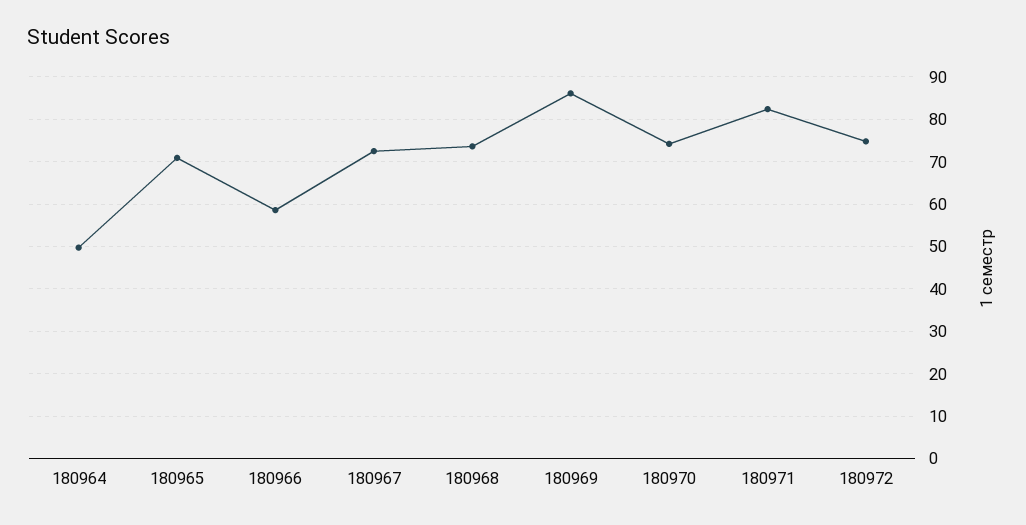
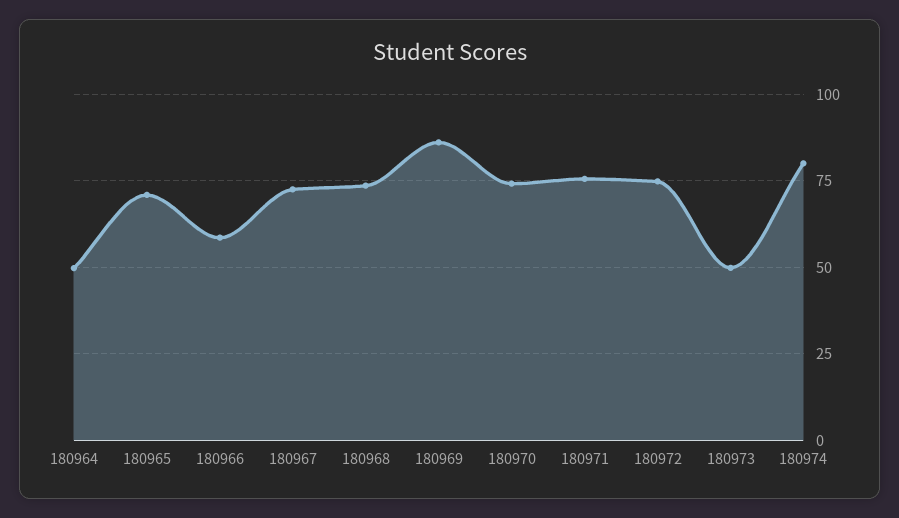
180971: 82 -> 75
180973: none -> 50
180974: none -> 80

